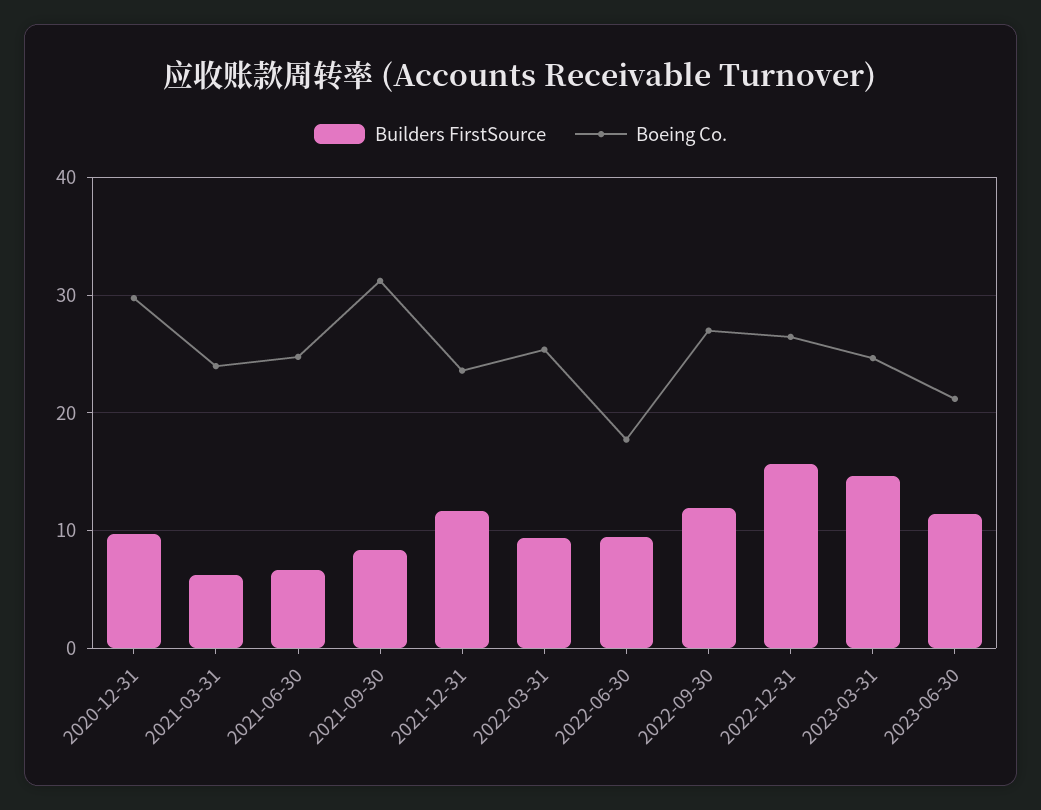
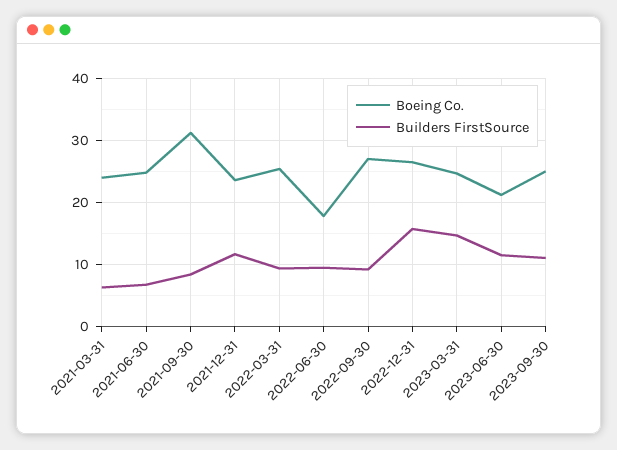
Builders FirstSource, 2020-12-31: 10 -> none
Boeing Co., 2020-12-31: 30 -> none
Builders FirstSource, 2022-09-30: 12 -> 9
Boeing Co., 2023-09-30: none -> 25
Builders FirstSource, 2023-09-30: none -> 11

